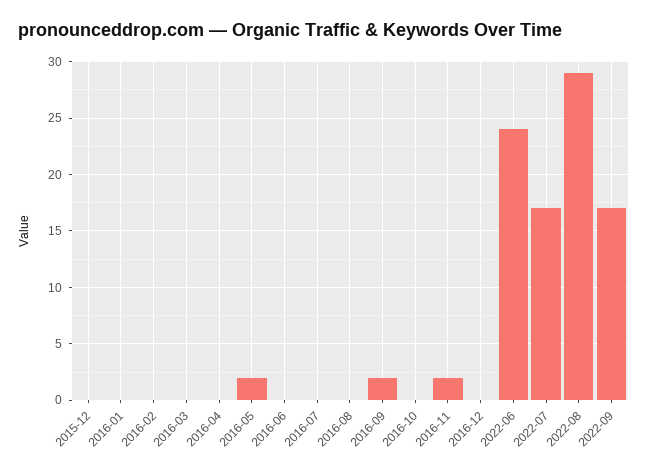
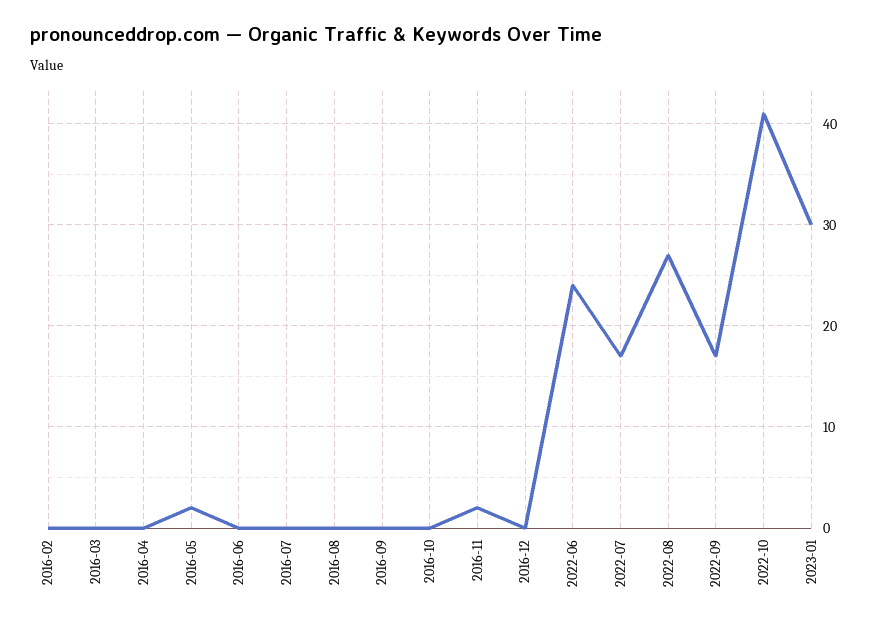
2015-12: 0 -> none
2016-01: 0 -> none
2016-09: 2 -> 0
2022-08: 29 -> 27
2022-10: none -> 41
2023-01: none -> 30

